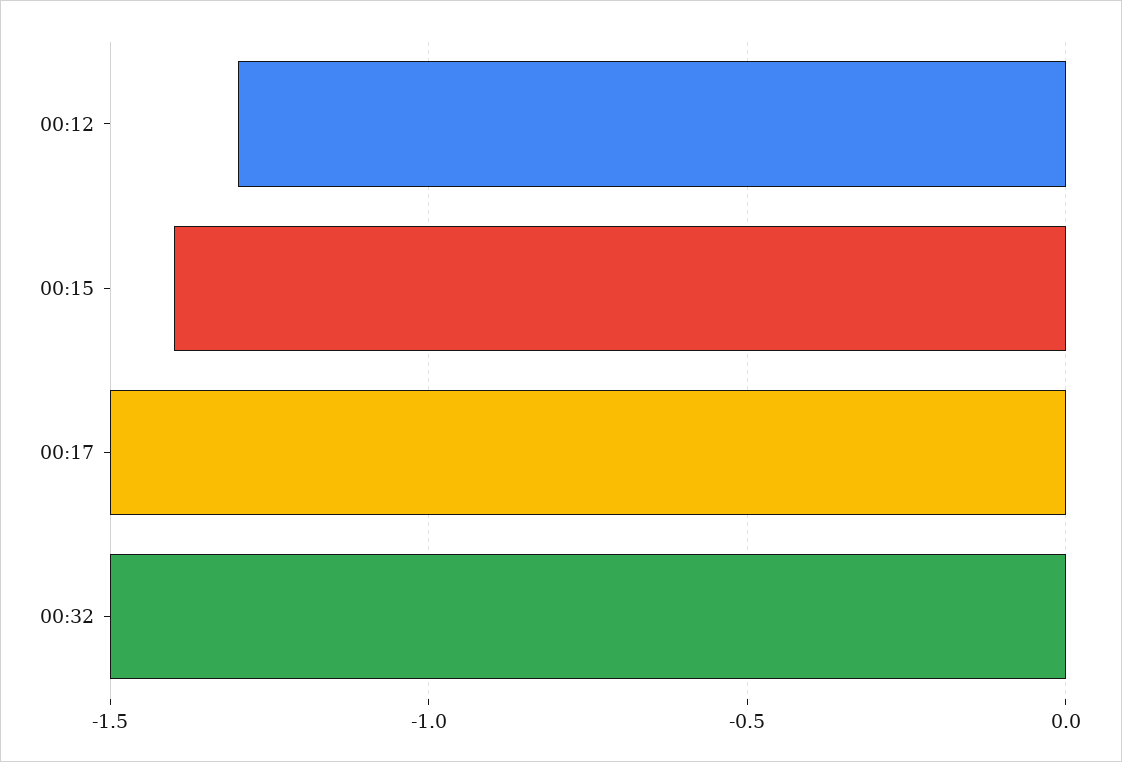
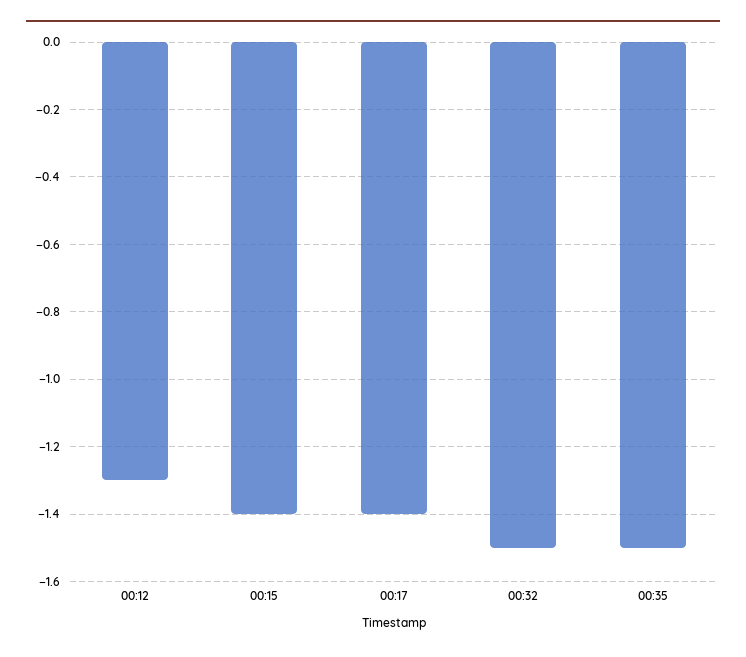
00:17: -1.5 -> -1.4
00:35: none -> -1.5

